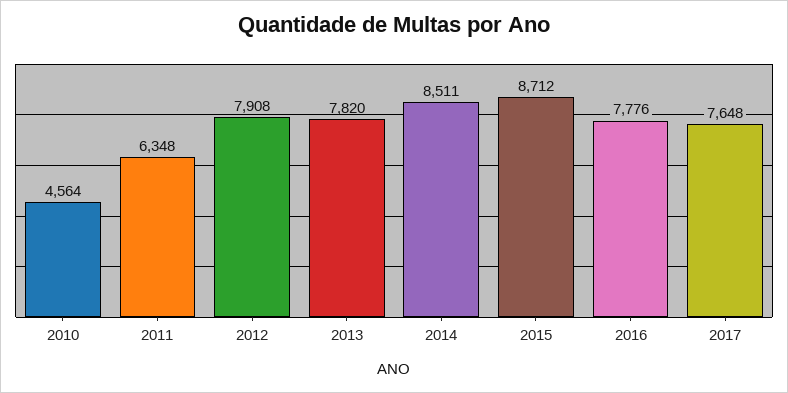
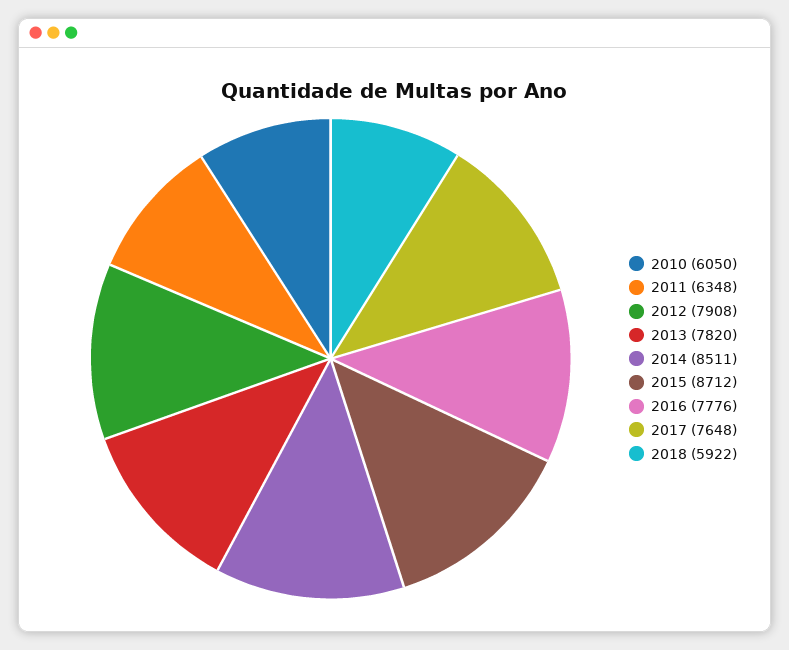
2010: 4564 -> 6050
2018: none -> 5922

